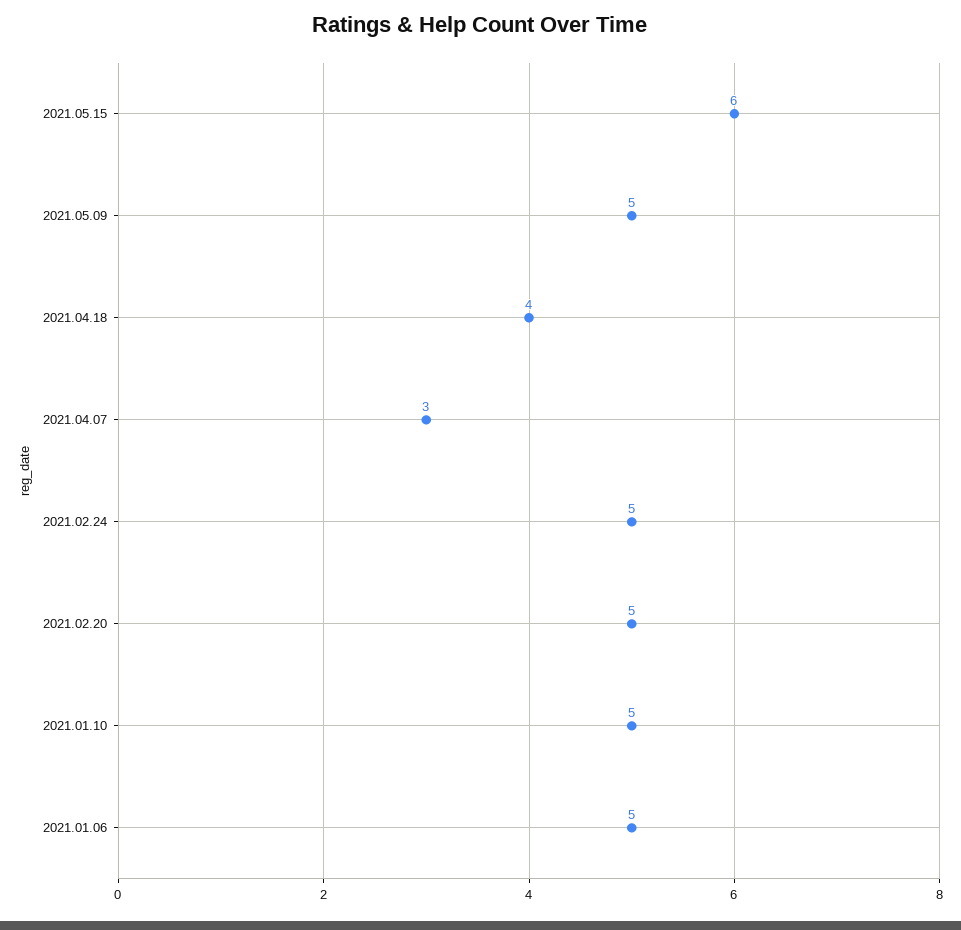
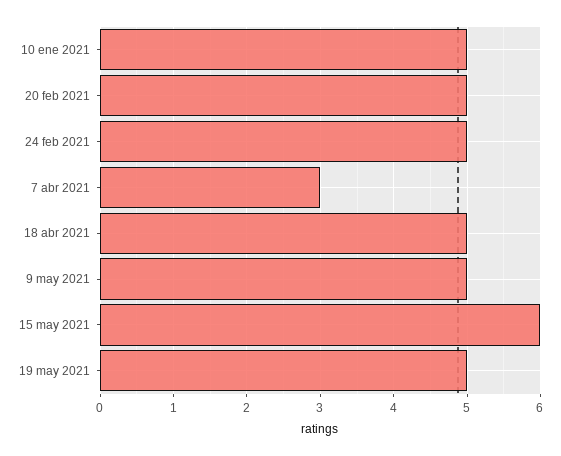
2021.04.18: 4 -> 5
2021.01.06: 5 -> none
19 may 2021: none -> 5

